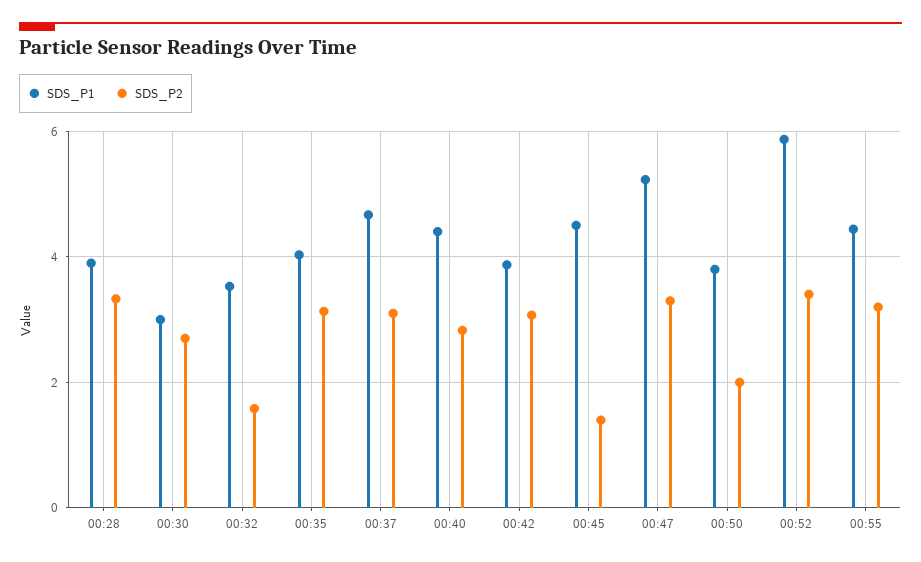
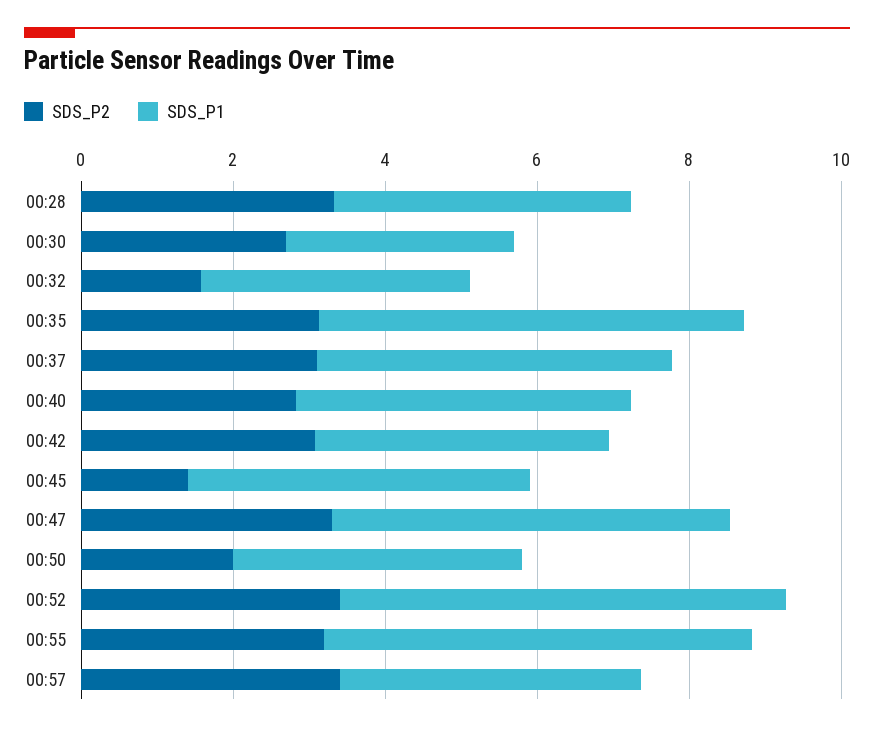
SDS_P1, 00:35: 4 -> 5.5
SDS_P1, 00:55: 4.4 -> 5.5
SDS_P2, 00:57: none -> 3.5
SDS_P1, 00:57: none -> 4

